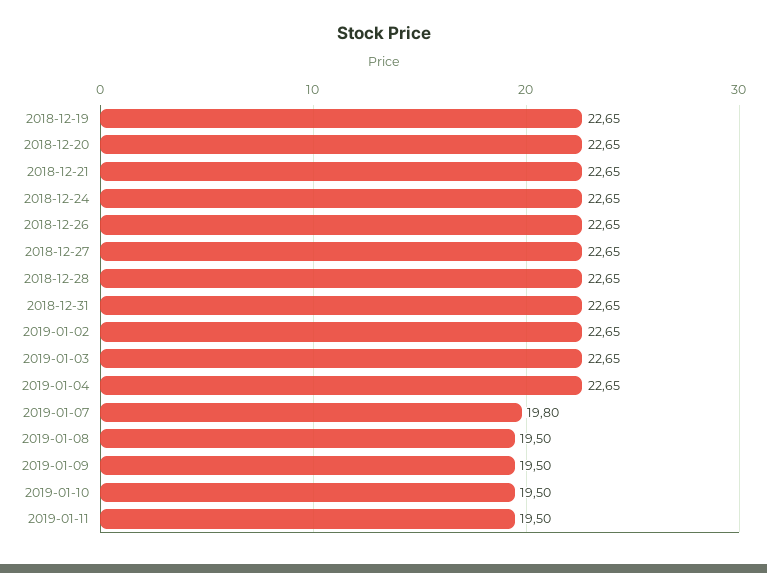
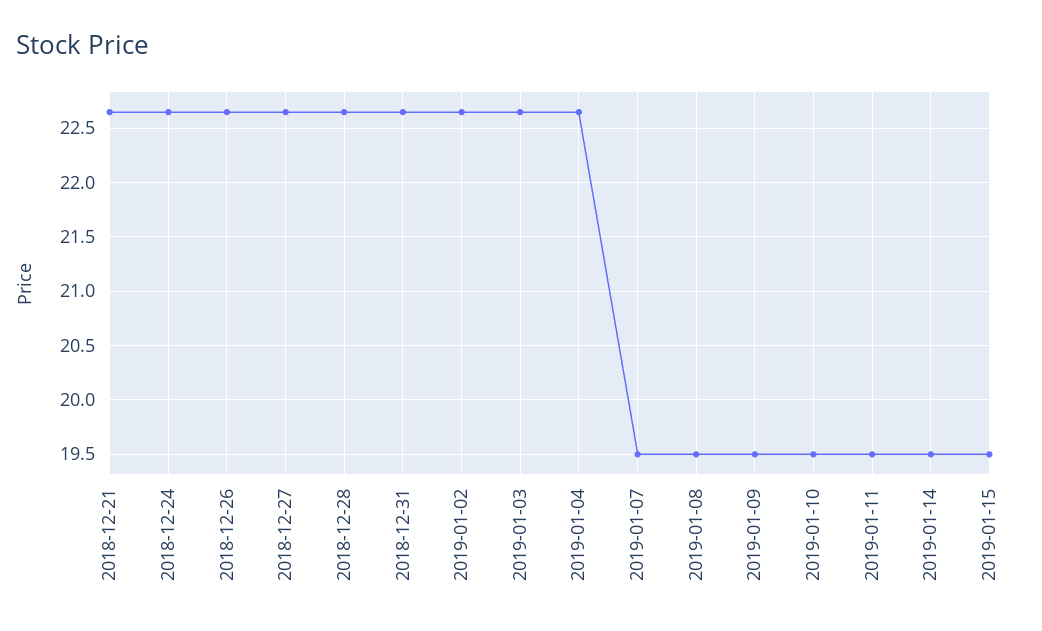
2018-12-19: 22.65 -> none
2018-12-20: 22.65 -> none
2019-01-07: 19.8 -> 19.5
2019-01-14: none -> 19.5
2019-01-15: none -> 19.5

